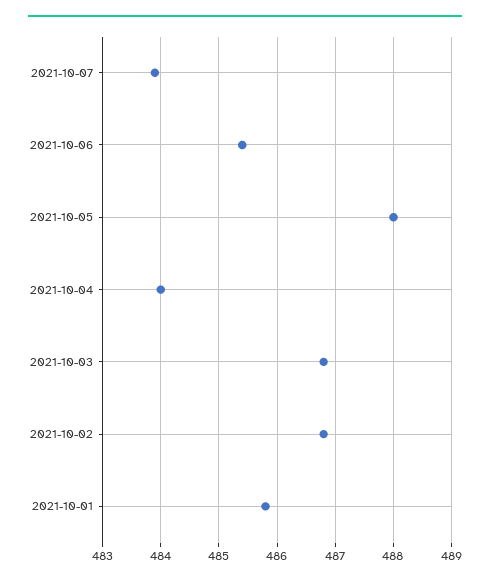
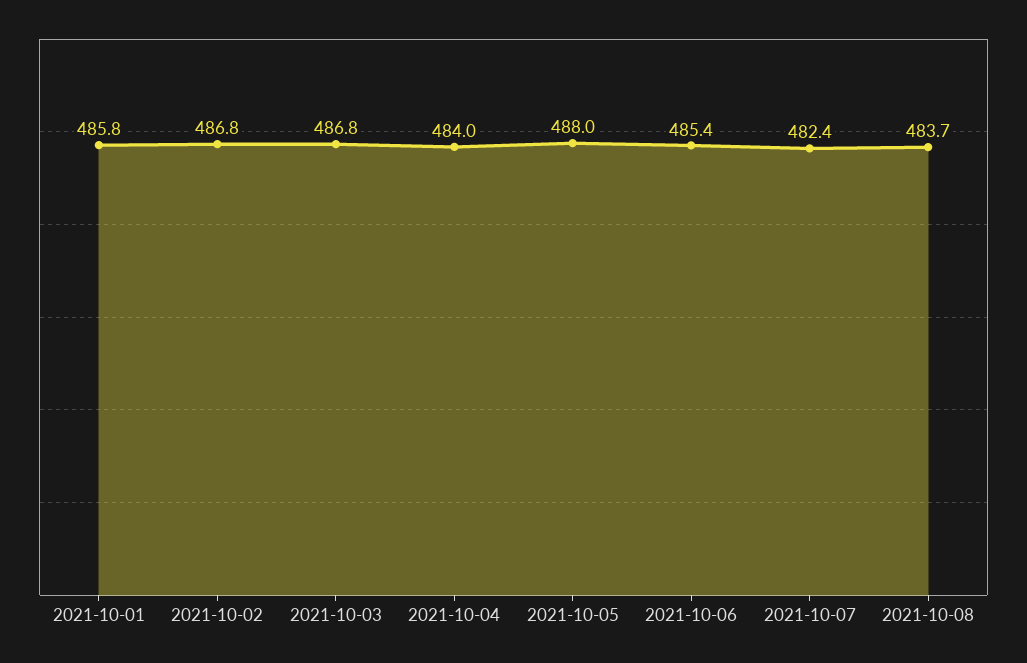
2021-10-07: 484 -> 482.4
2021-10-08: none -> 483.7

